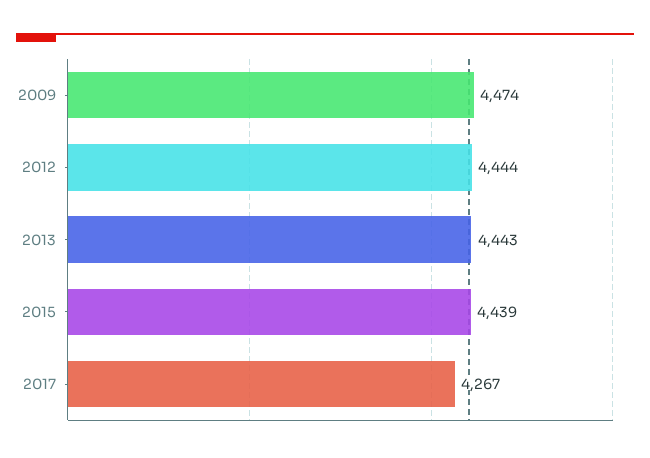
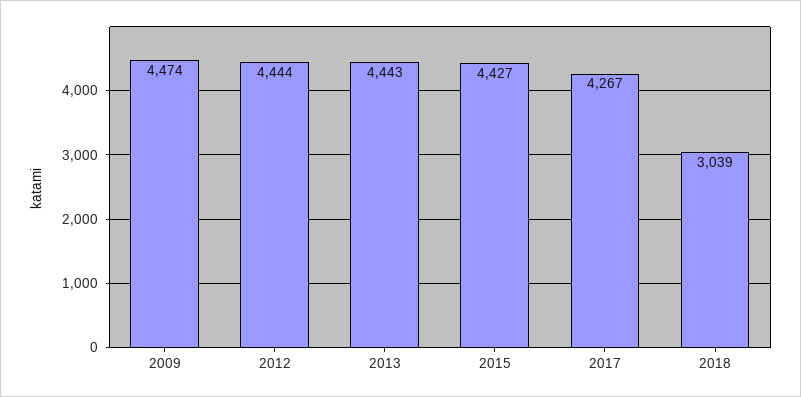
2015: 4439 -> 4427
2018: none -> 3039

